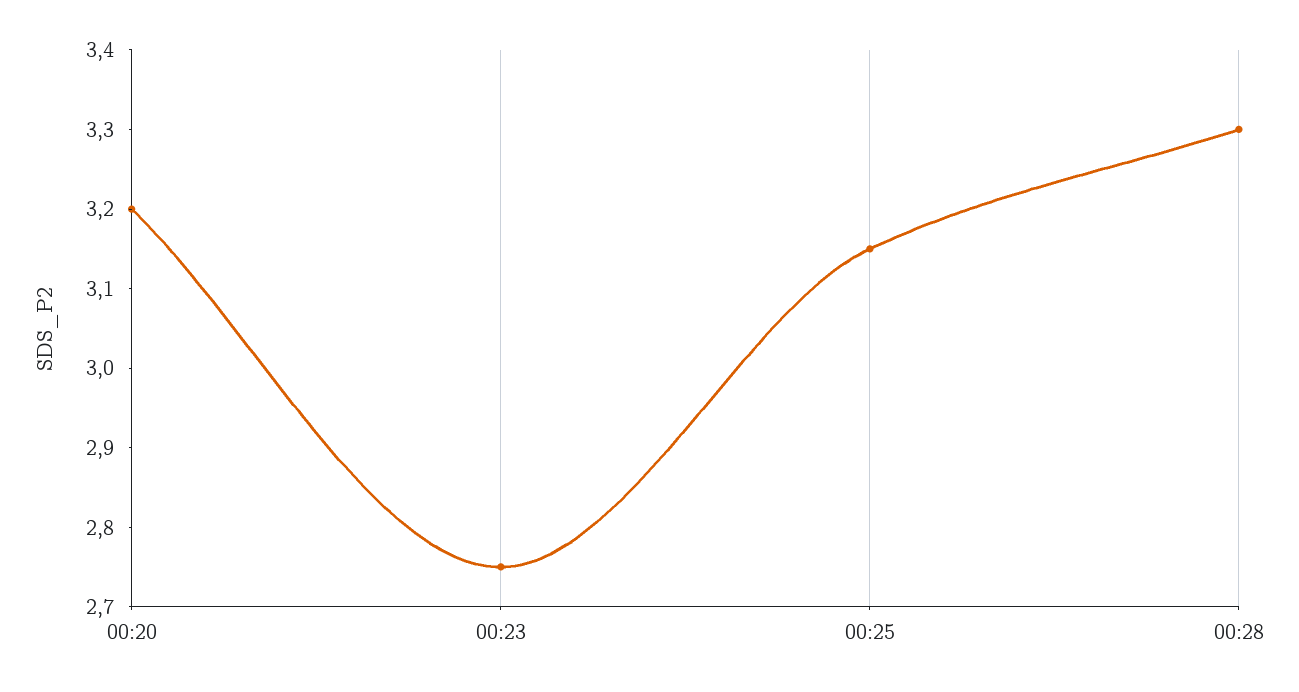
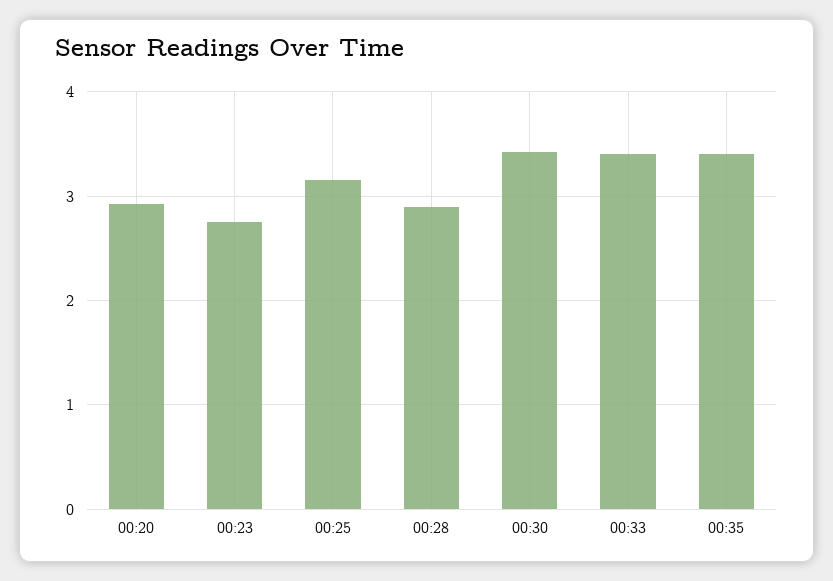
00:20: 3.2 -> 2.9
00:28: 3.3 -> 2.9
00:30: none -> 3.4
00:33: none -> 3.4
00:35: none -> 3.4

